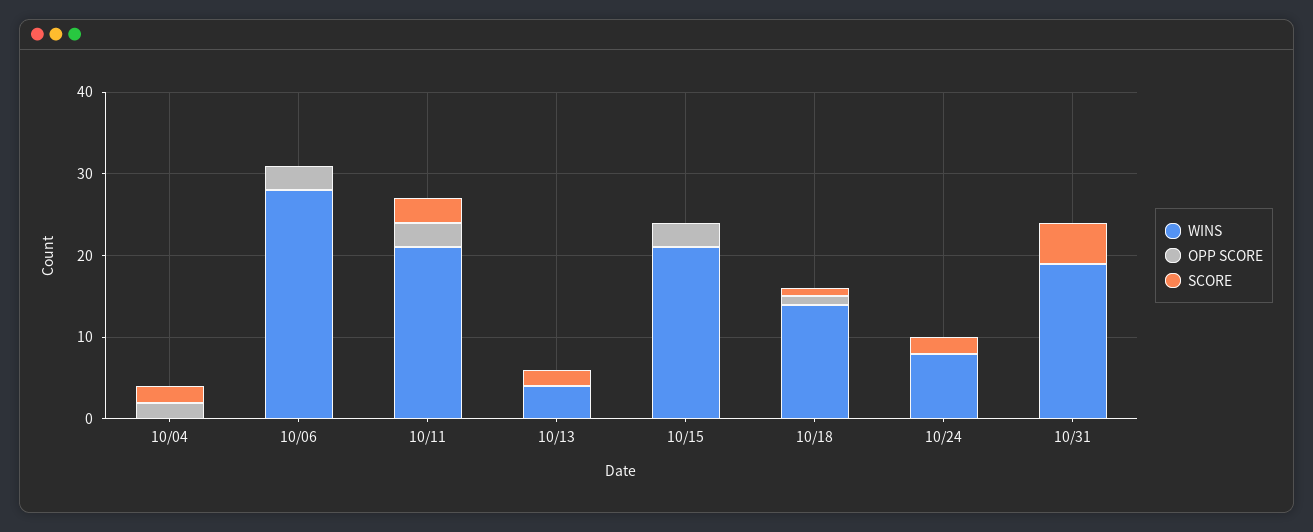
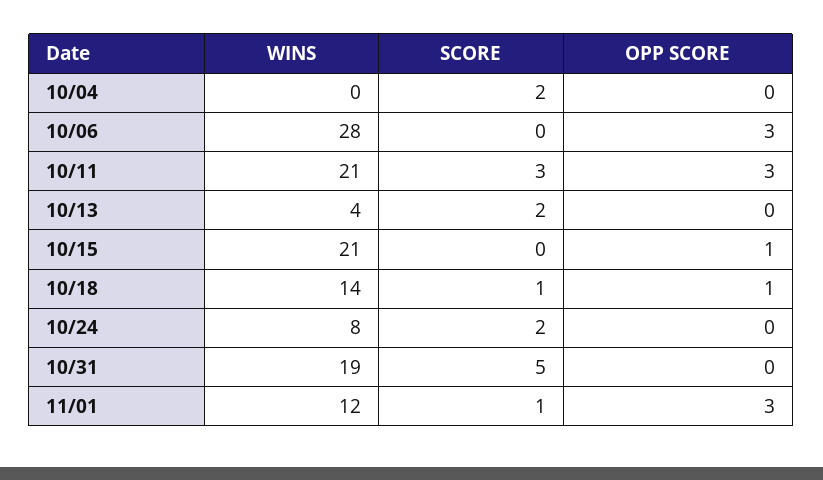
OPP SCORE, 10/04: 2 -> 0
OPP SCORE, 10/15: 3 -> 1
WINS, 11/01: none -> 12
SCORE, 11/01: none -> 1
OPP SCORE, 11/01: none -> 3

